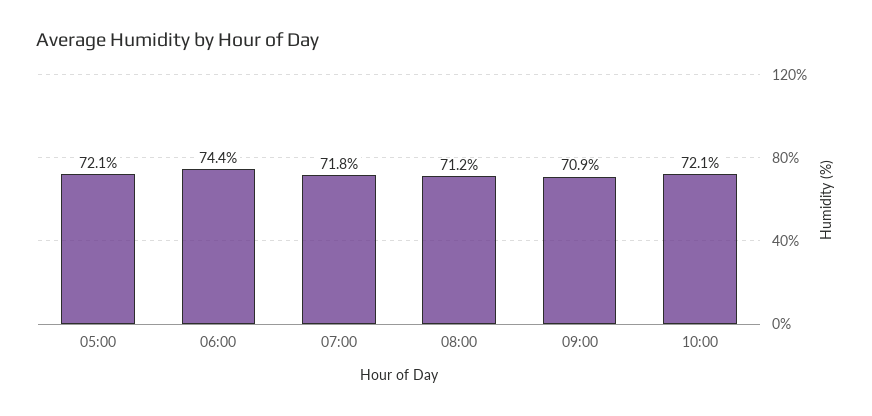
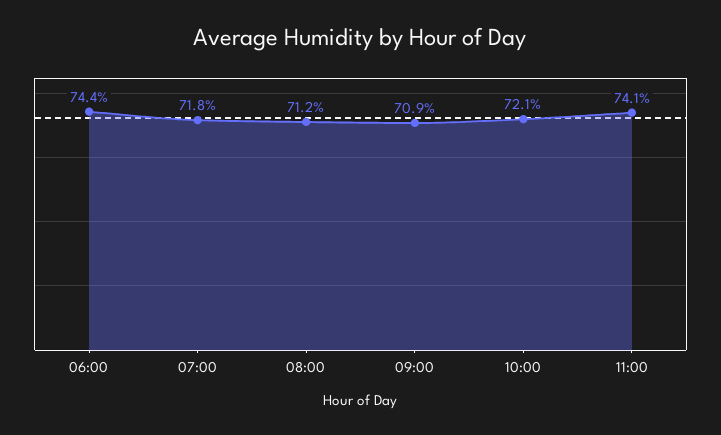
05:00: 72.1 -> none
11:00: none -> 74.1

